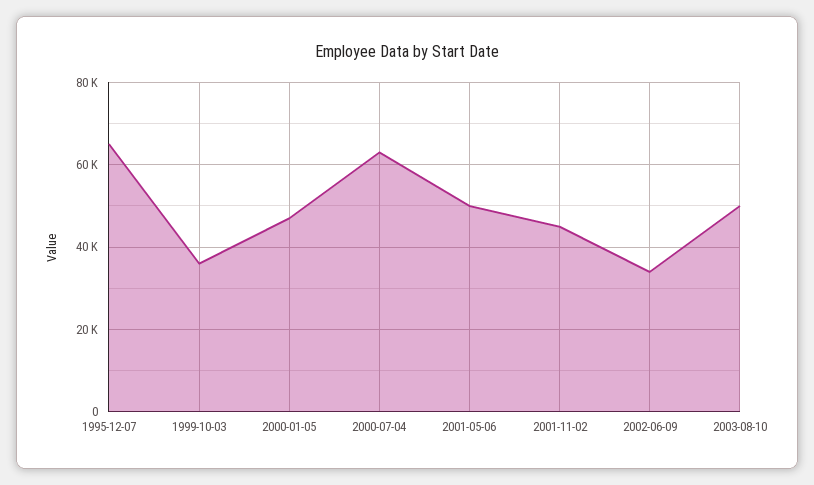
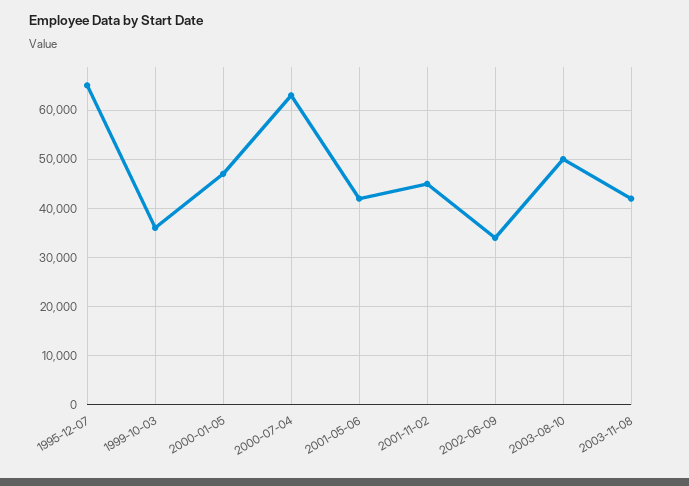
2001-05-06: 50000 -> 42000
2003-11-08: none -> 42000

